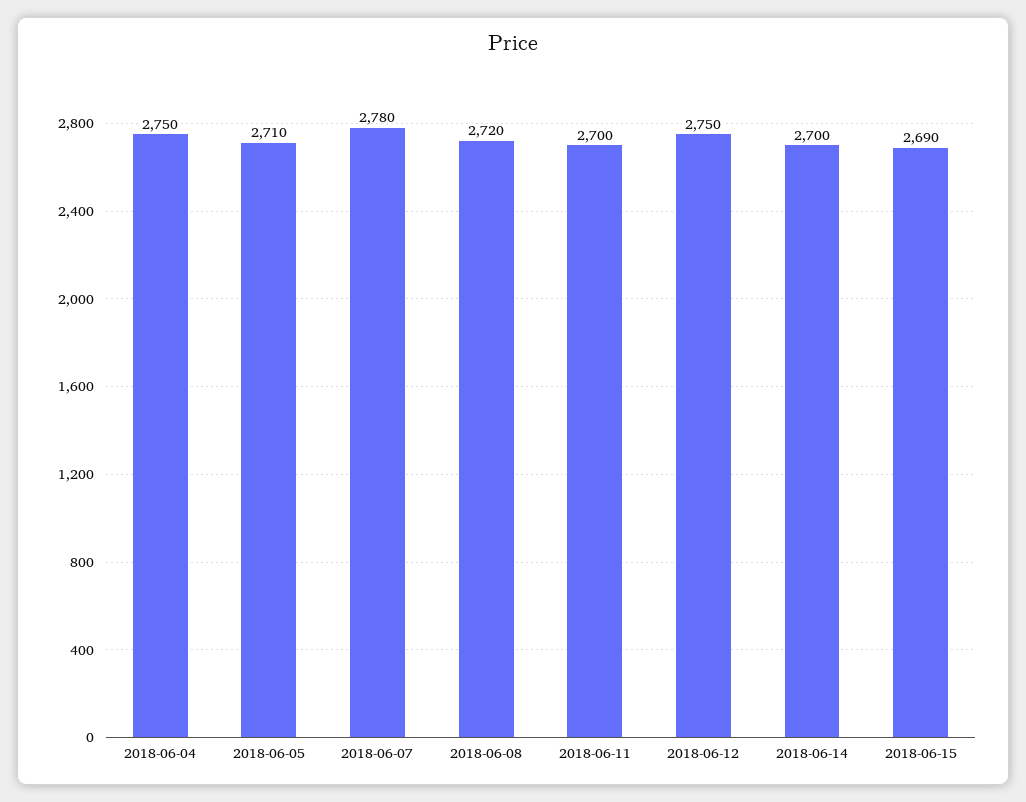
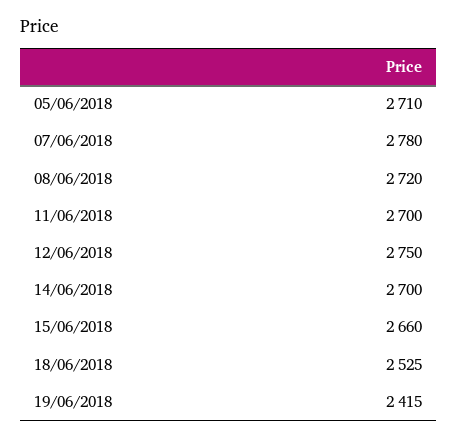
2018-06-04: 2750 -> none
2018-06-15: 2690 -> 2660
18/06/2018: none -> 2525
19/06/2018: none -> 2415

